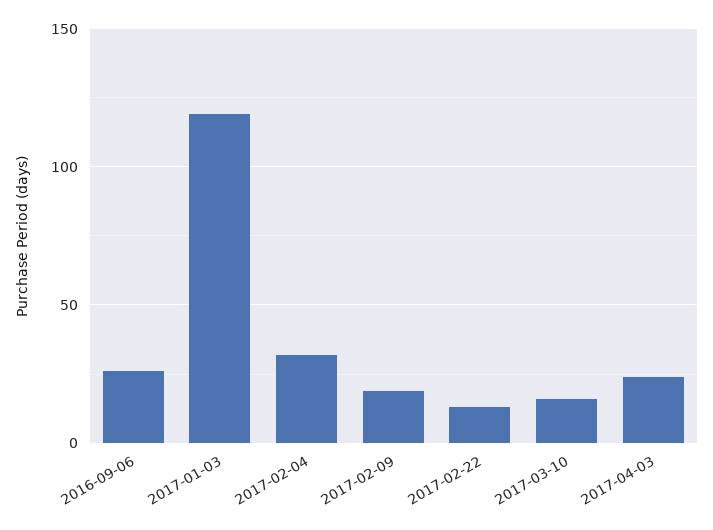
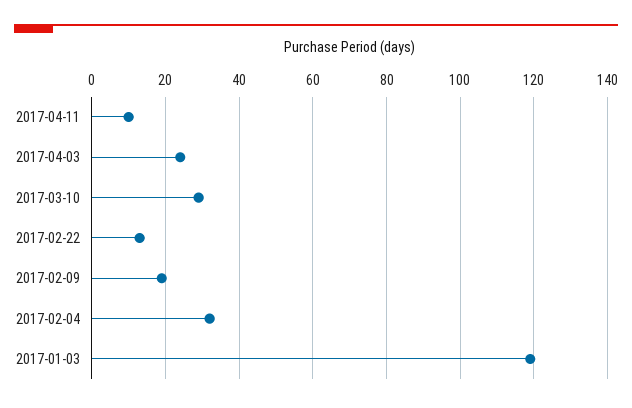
2016-09-06: 25 -> none
2017-03-10: 15 -> 30
2017-04-11: none -> 10

